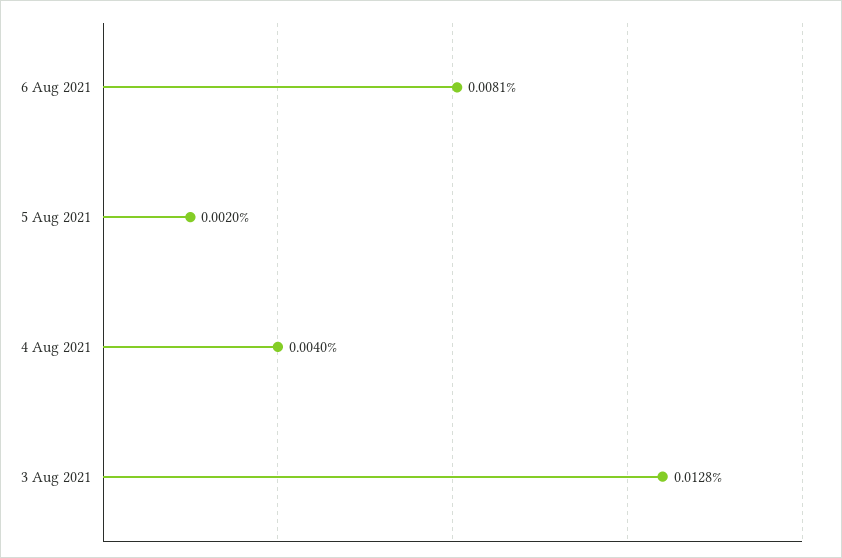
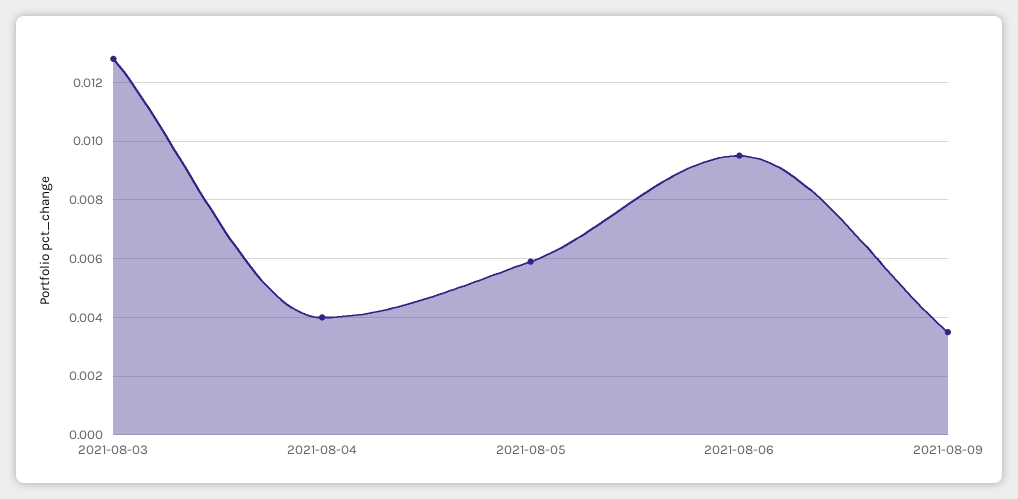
6 Aug 2021: 0.0081 -> 0.0095
5 Aug 2021: 0.002 -> 0.006
2021-08-09: none -> 0.0035

